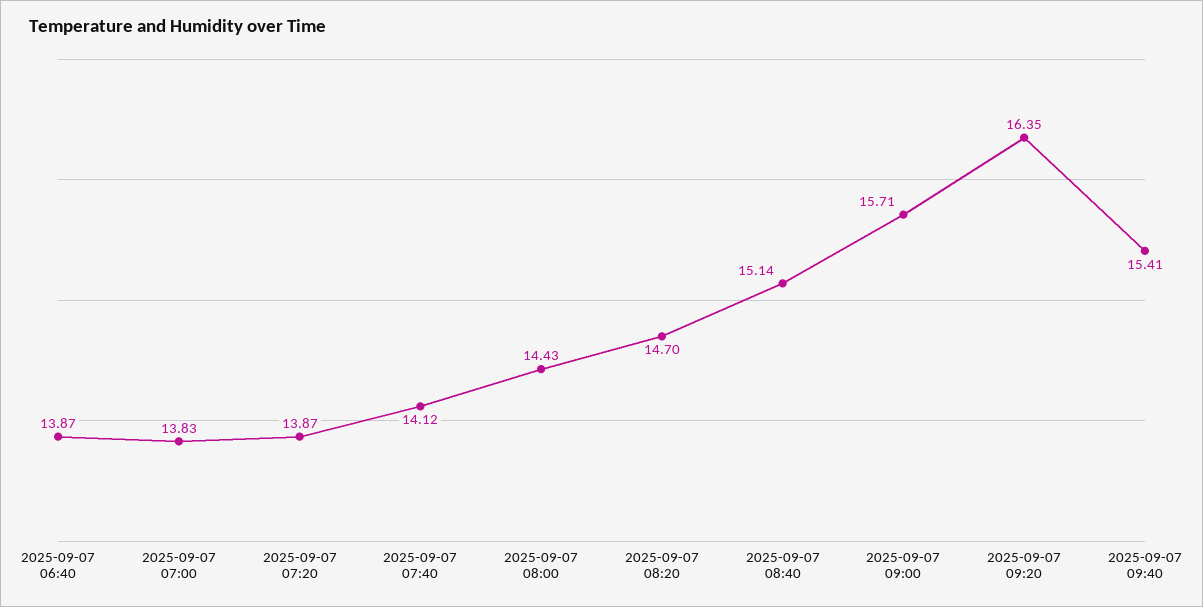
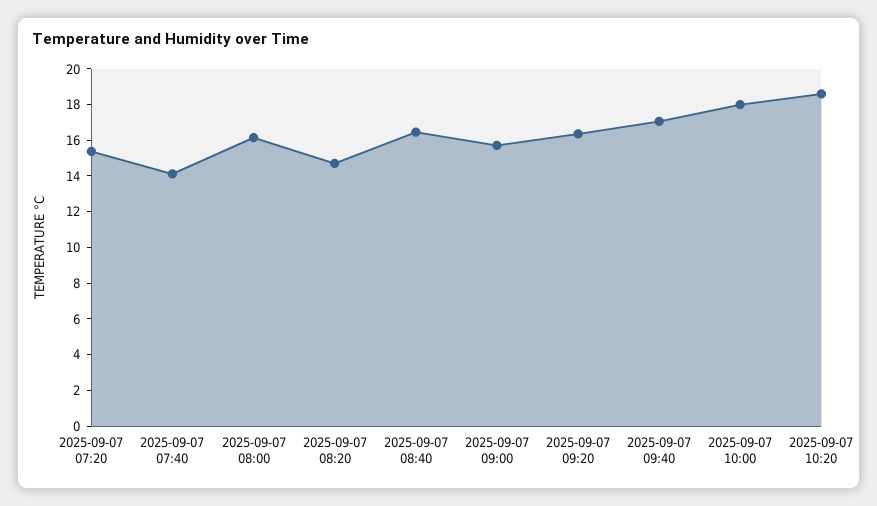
2025-09-07 06:40: 13.87 -> none
2025-09-07 07:00: 13.83 -> none
2025-09-07 07:20: 13.87 -> 15.5
2025-09-07 08:00: 14.43 -> 16
2025-09-07 08:40: 15.14 -> 16.5
2025-09-07 09:40: 15.41 -> 17
2025-09-07 10:00: none -> 18
2025-09-07 10:20: none -> 18.5

